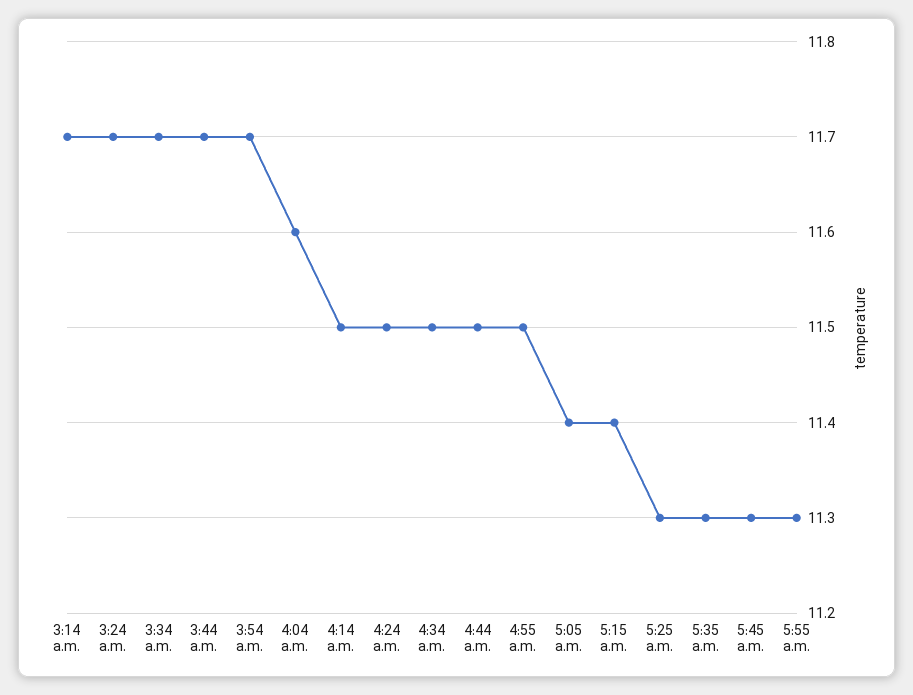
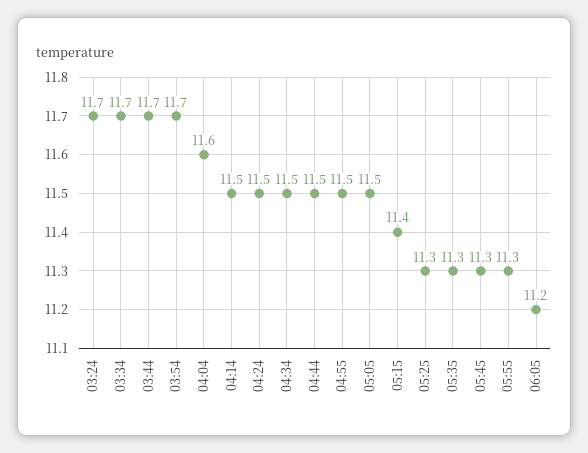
3:14 a.m.: 11.7 -> none
5:05 a.m.: 11.4 -> 11.5
06:05: none -> 11.2

